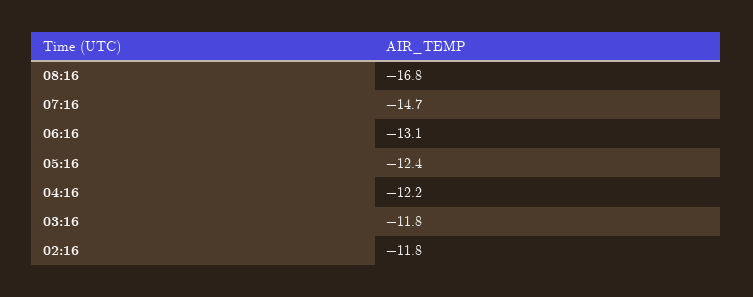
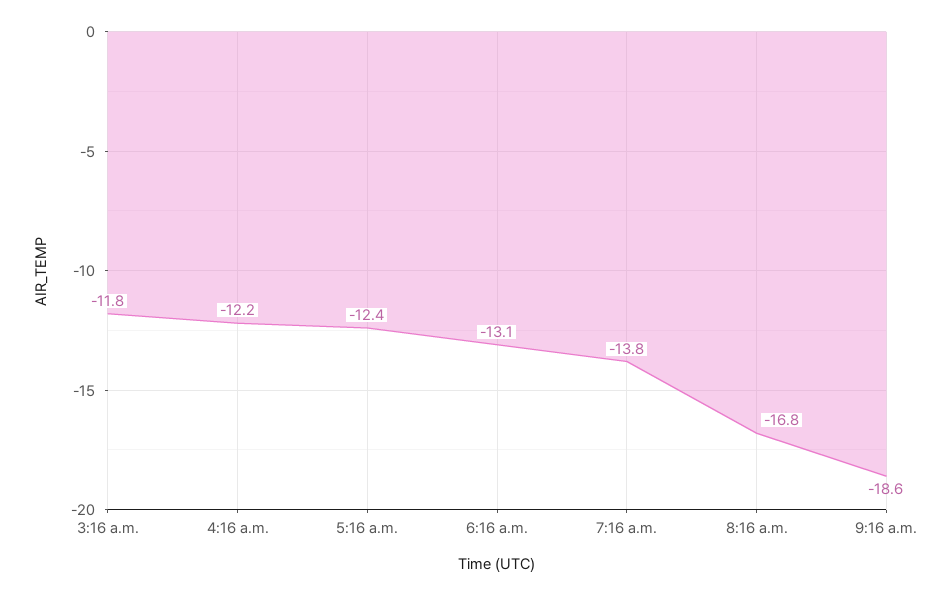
07:16: -14.7 -> -13.8
02:16: -11.8 -> none
9:16 a.m.: none -> -18.6

